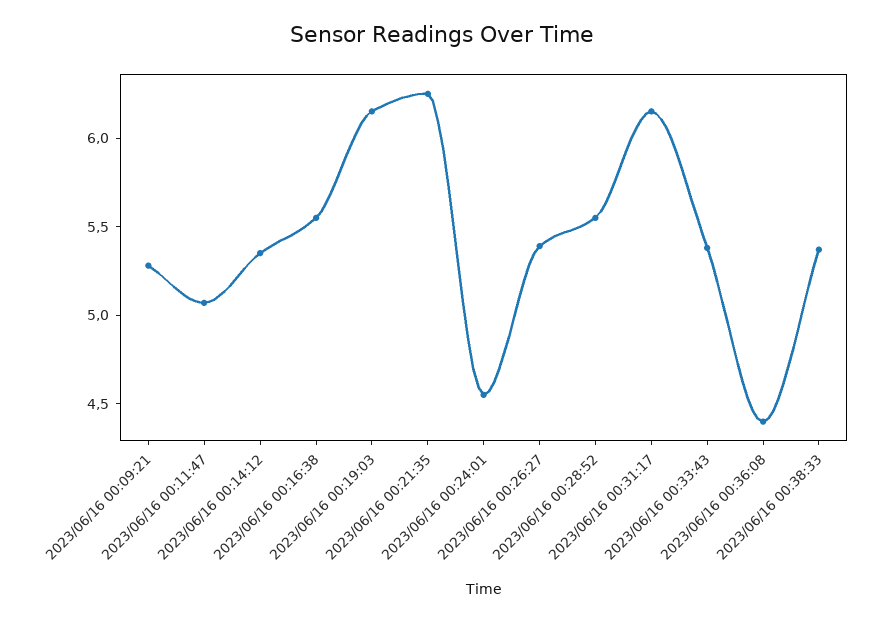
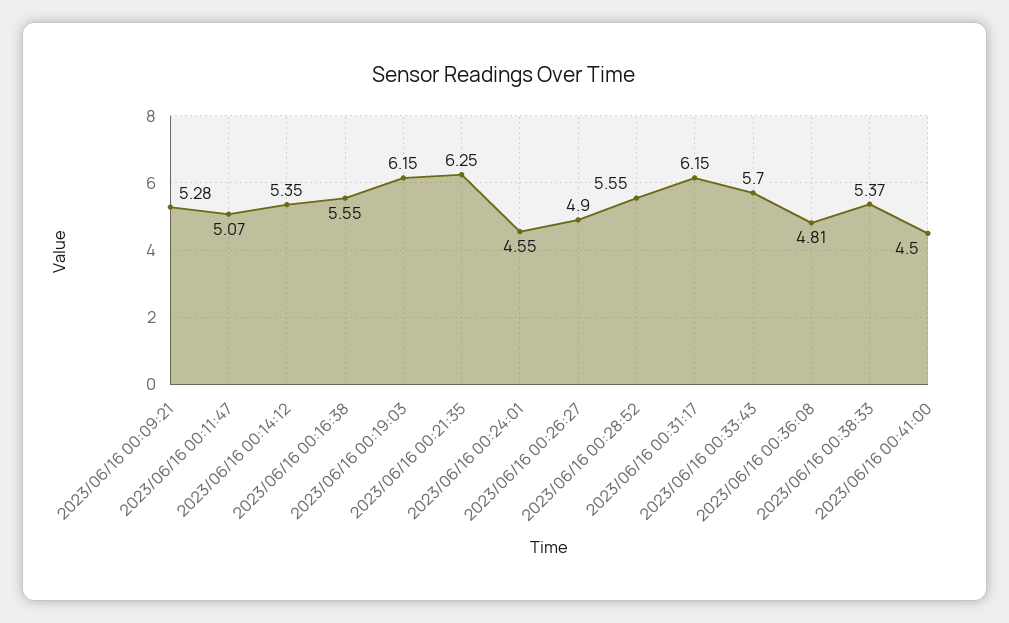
2023/06/16 00:26:27: 5.4 -> 4.9
2023/06/16 00:33:43: 5.4 -> 5.7
2023/06/16 00:36:08: 4.4 -> 4.81
2023/06/16 00:41:00: none -> 4.5

